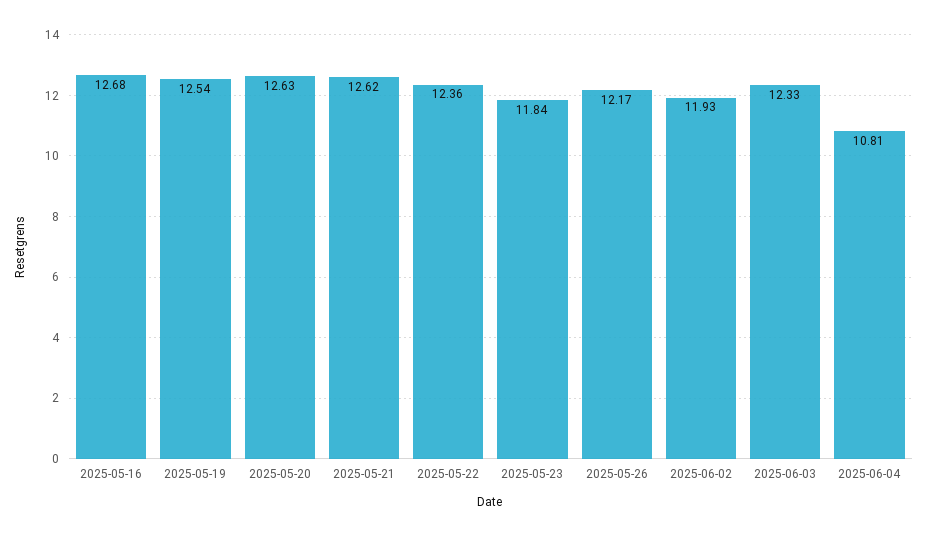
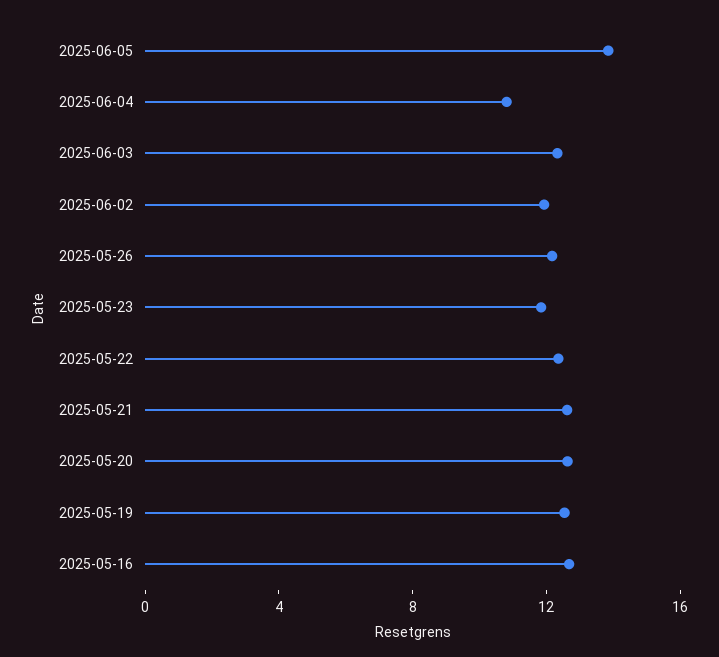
2025-06-05: none -> 14

